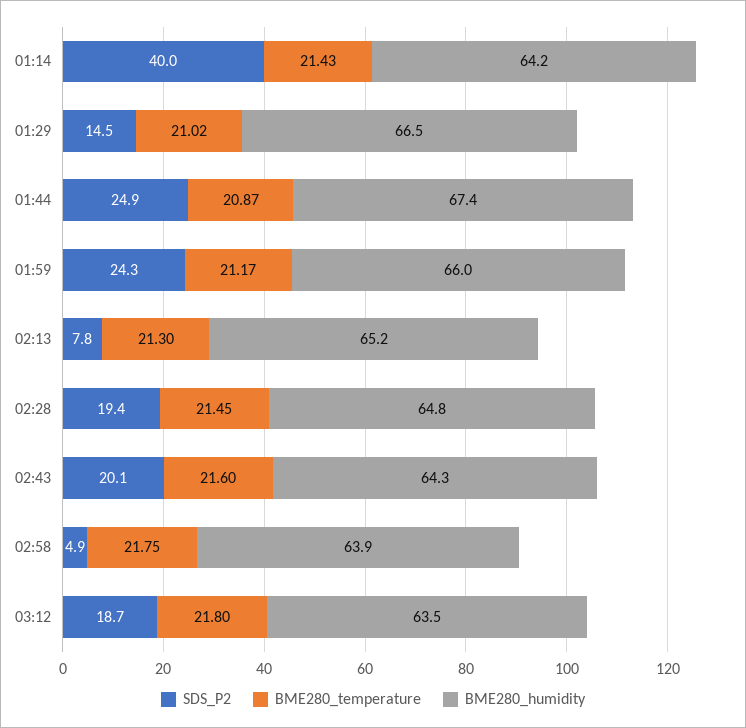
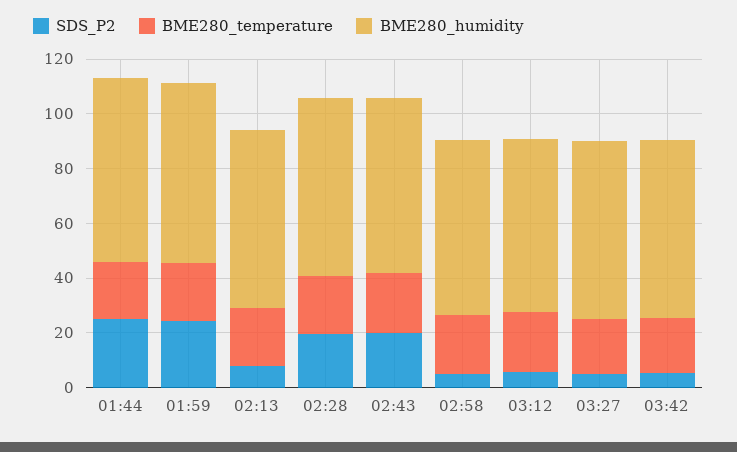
SDS_P2, 01:14: 40 -> none
BME280_temperature, 01:14: 21.43 -> none
BME280_humidity, 01:14: 64.2 -> none
SDS_P2, 01:29: 14.5 -> none
BME280_temperature, 01:29: 21.02 -> none
BME280_humidity, 01:29: 66.5 -> none
SDS_P2, 03:12: 18.7 -> 5
SDS_P2, 03:27: none -> 5
BME280_temperature, 03:27: none -> 20
BME280_humidity, 03:27: none -> 65
SDS_P2, 03:42: none -> 5
BME280_temperature, 03:42: none -> 20
BME280_humidity, 03:42: none -> 65

